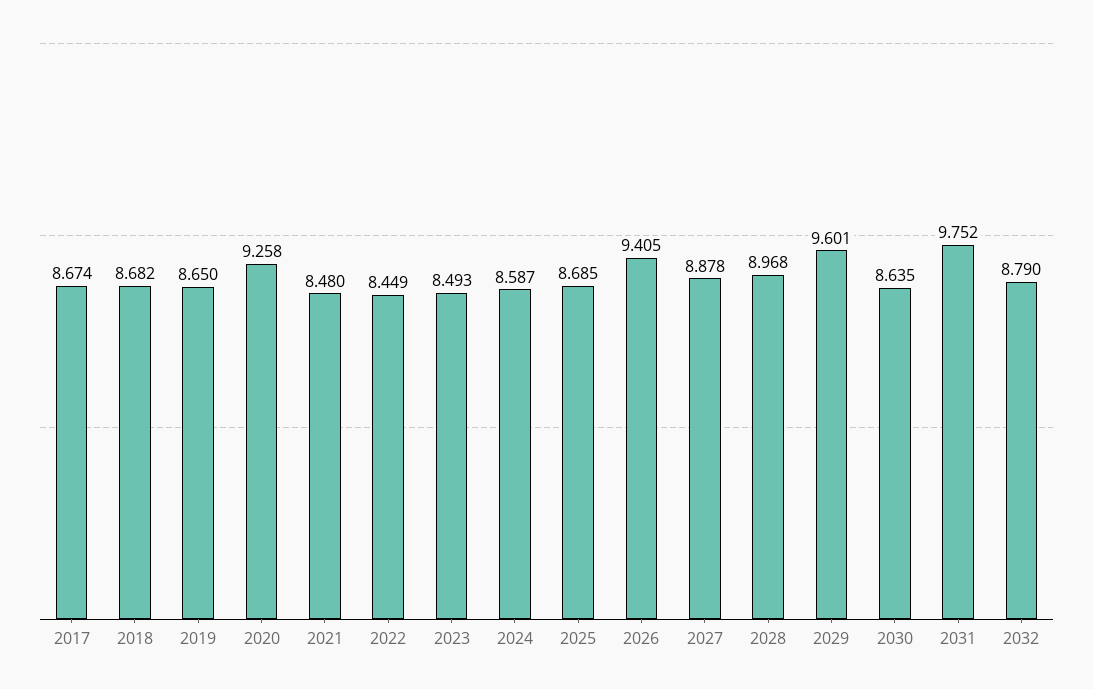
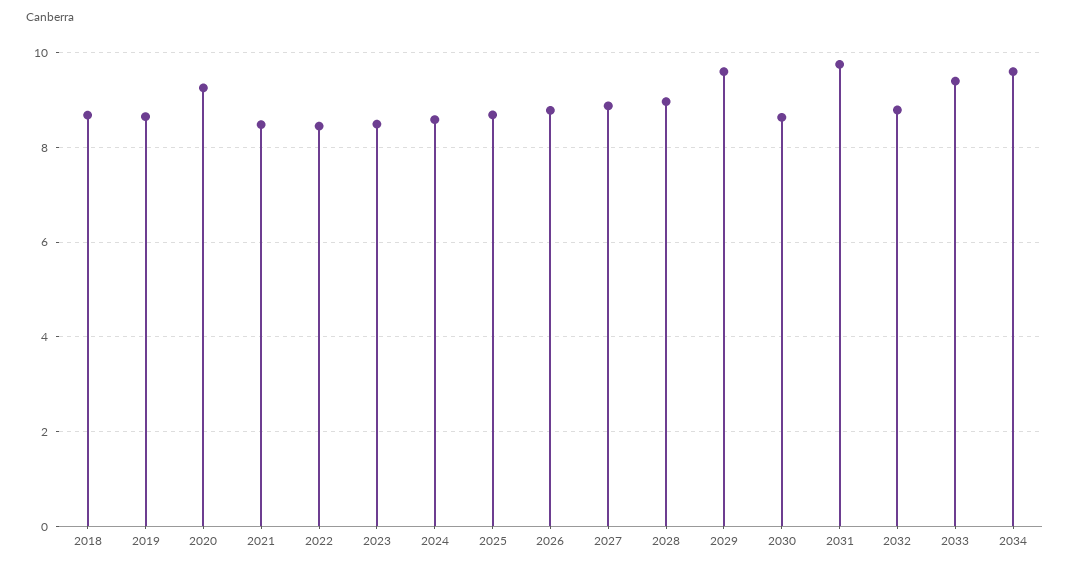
2017: 8.674 -> none
2026: 9.405 -> 8.8
2033: none -> 9.4
2034: none -> 9.6

